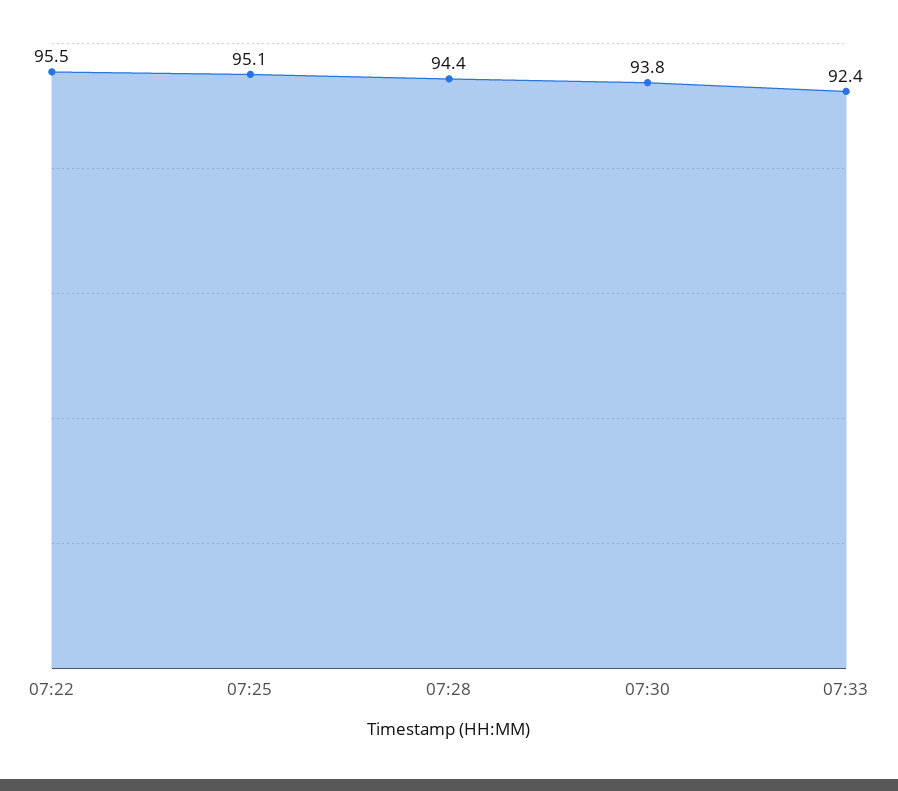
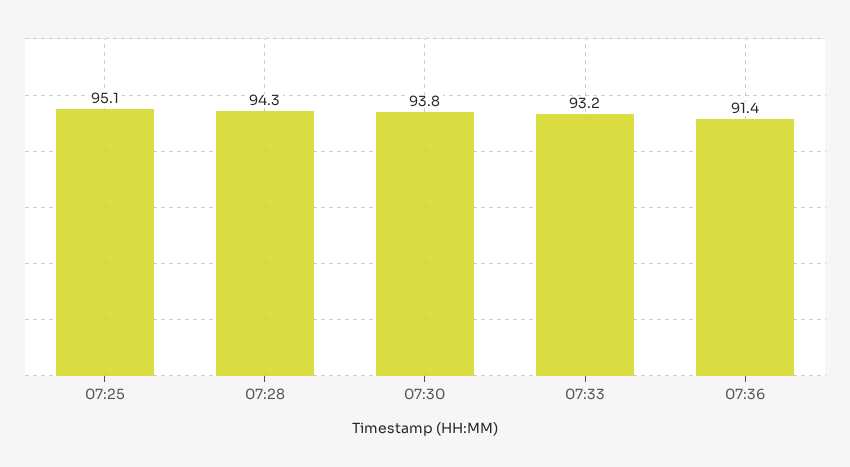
07:22: 95.5 -> none
07:28: 94.4 -> 94.3
07:33: 92.4 -> 93.2
07:36: none -> 91.4

